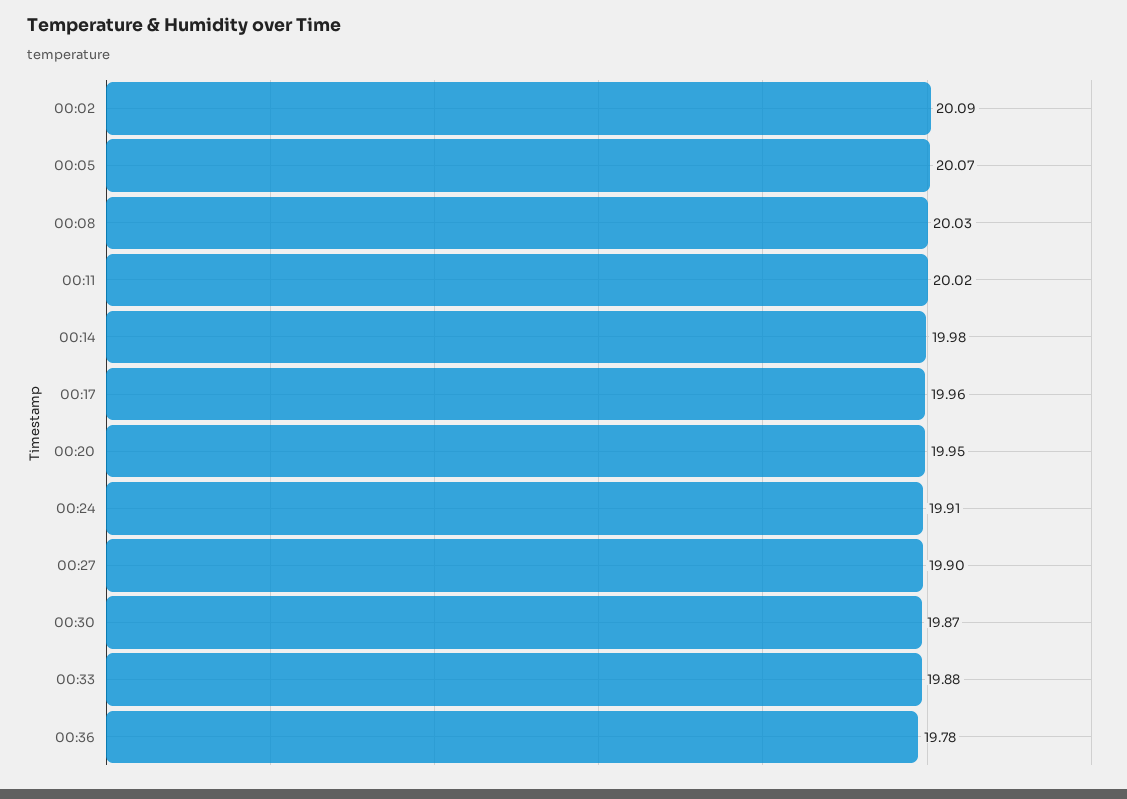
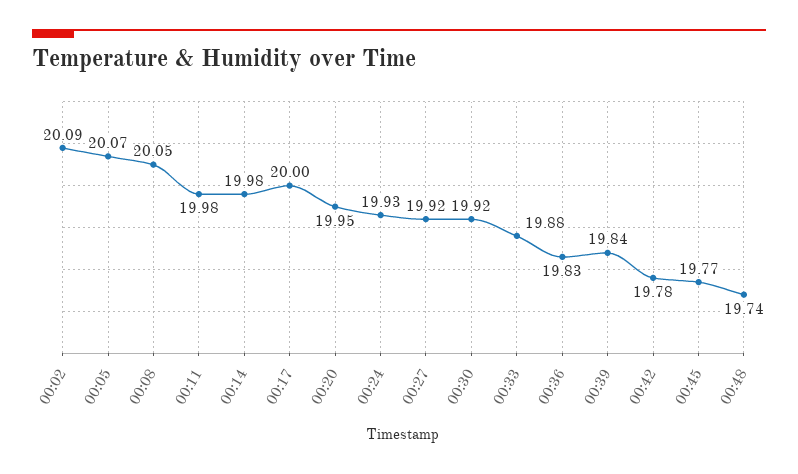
00:08: 20.03 -> 20.05
00:11: 20.02 -> 19.98
00:17: 19.96 -> 20
00:24: 19.91 -> 19.93
00:27: 19.9 -> 19.92
00:30: 19.87 -> 19.92
00:36: 19.78 -> 19.83
00:39: none -> 19.84
00:42: none -> 19.78
00:45: none -> 19.77
00:48: none -> 19.74

